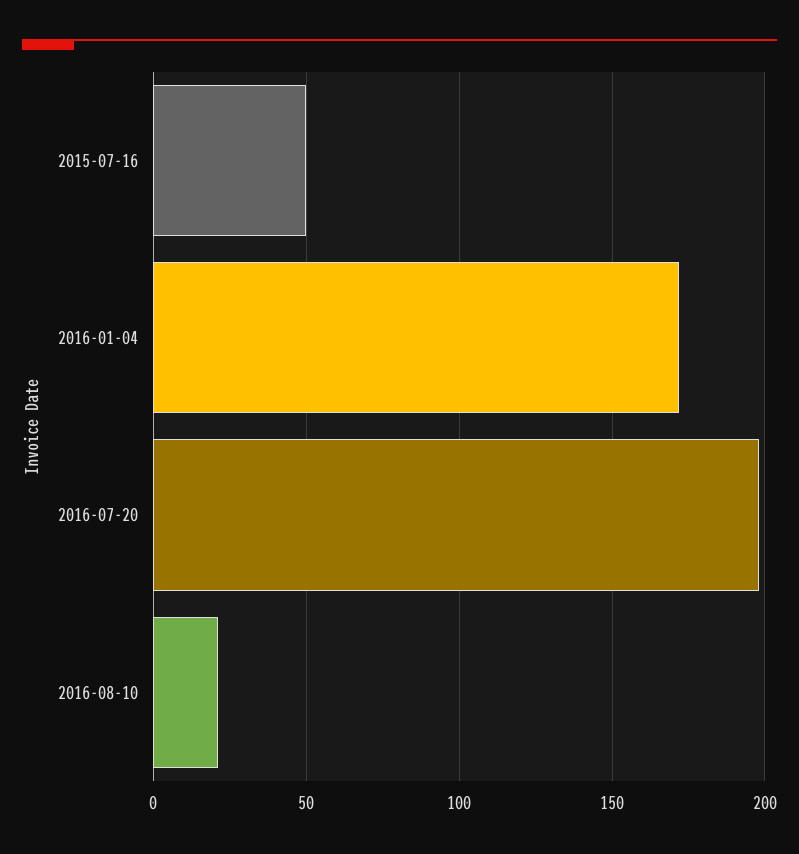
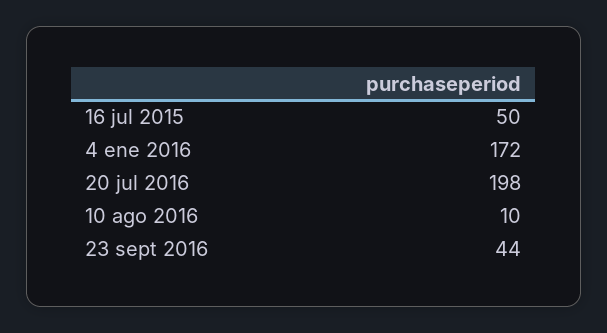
2016-08-10: 20 -> 10
23 sept 2016: none -> 44

